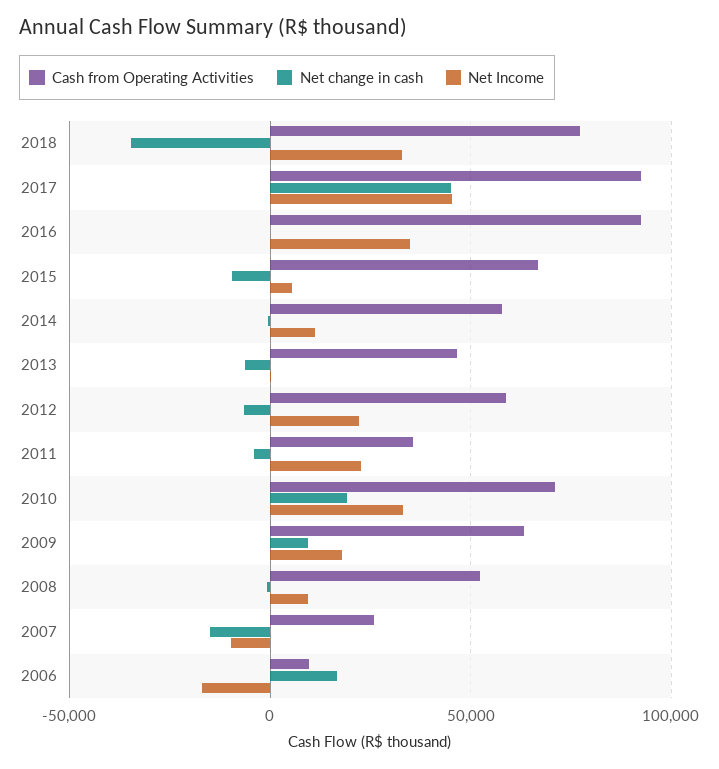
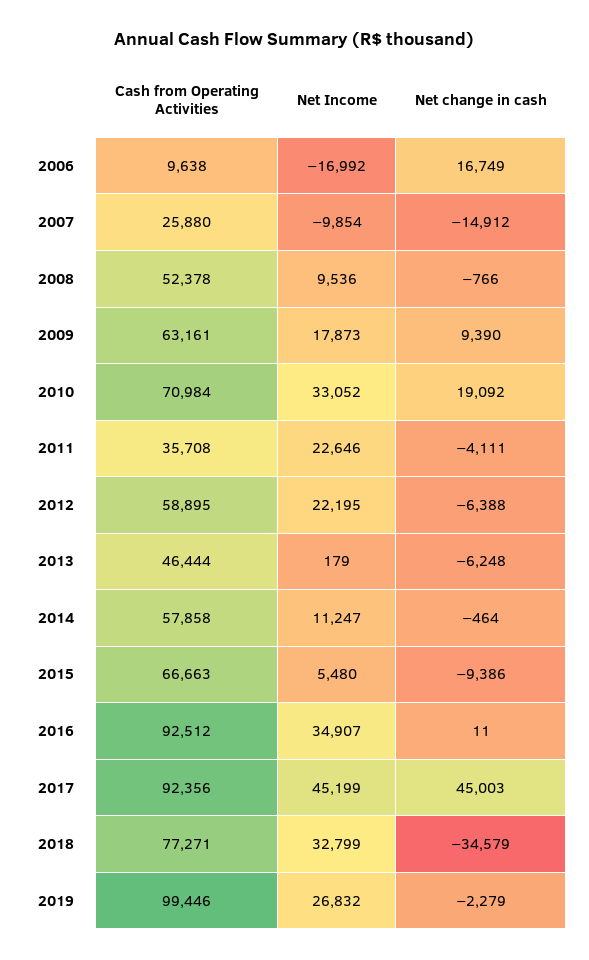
Cash from Operating Activities, 2019: none -> 99446
Net Income, 2019: none -> 26832
Net change in cash, 2019: none -> -2279

